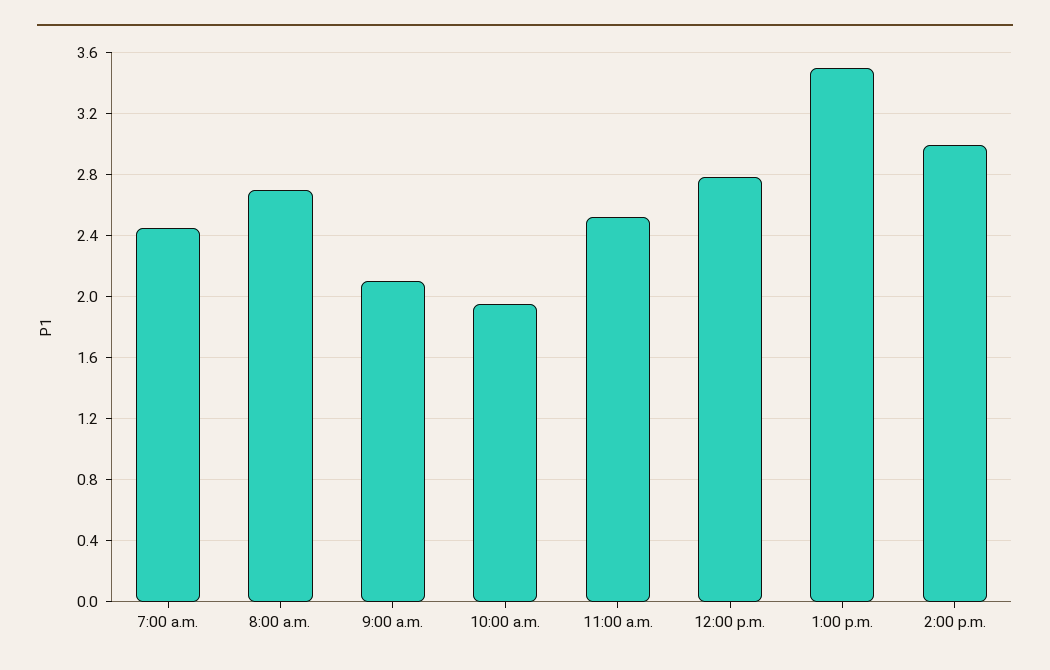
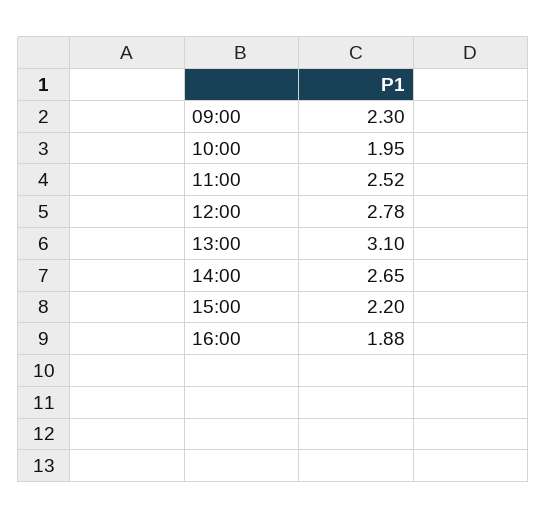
7:00 a.m.: 2.45 -> none
8:00 a.m.: 2.7 -> none
9:00 a.m.: 2.1 -> 2.3
1:00 p.m.: 3.5 -> 3.1
2:00 p.m.: 3 -> 2.65
15:00: none -> 2.2
16:00: none -> 1.88

